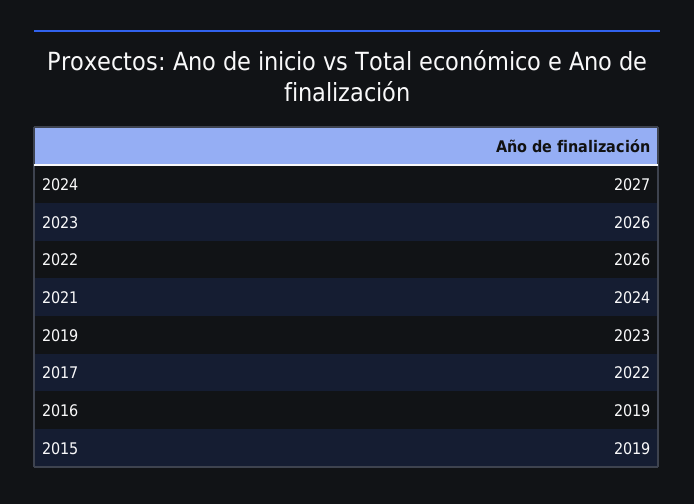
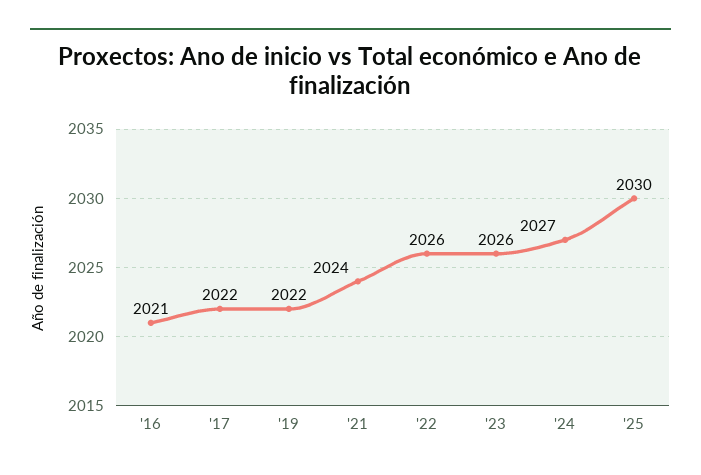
2019: 2023 -> 2022
2016: 2019 -> 2021
2015: 2019 -> none
'25: none -> 2030

